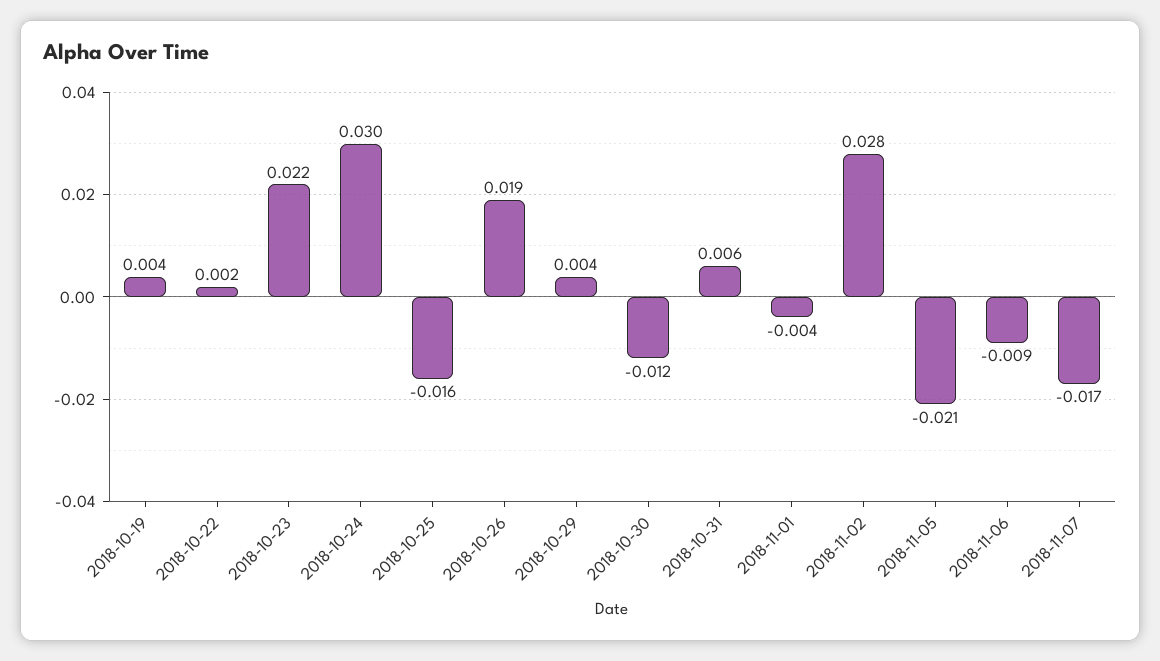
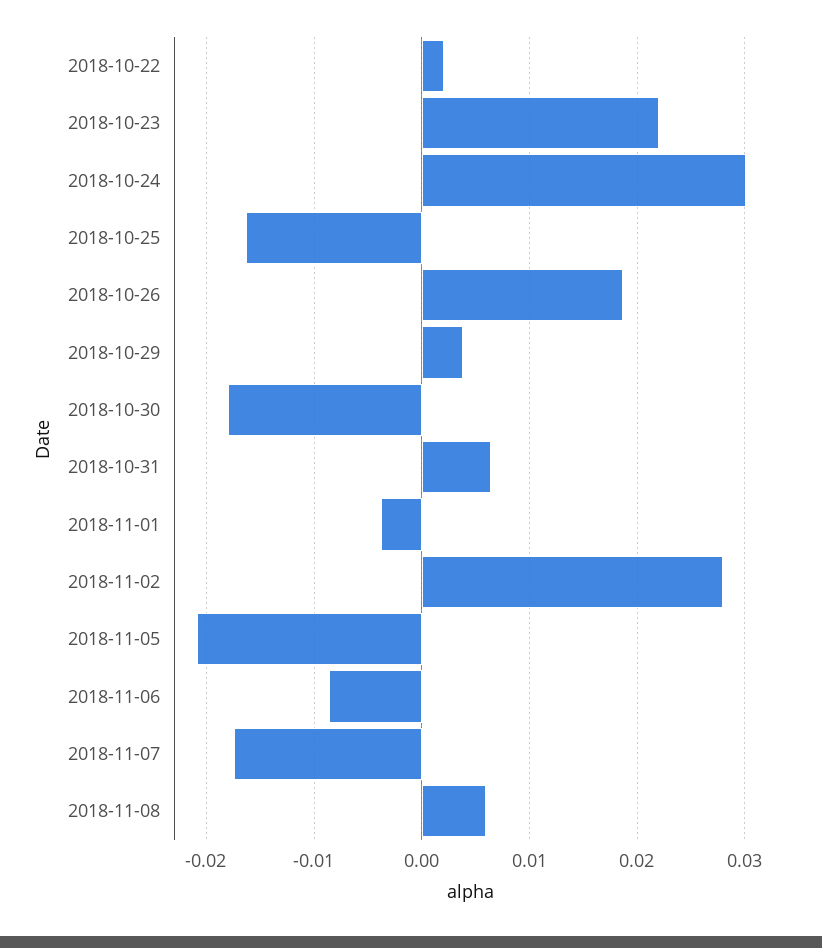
2018-10-19: 0.004 -> none
2018-10-30: -0.012 -> -0.018
2018-11-08: none -> 0.006

